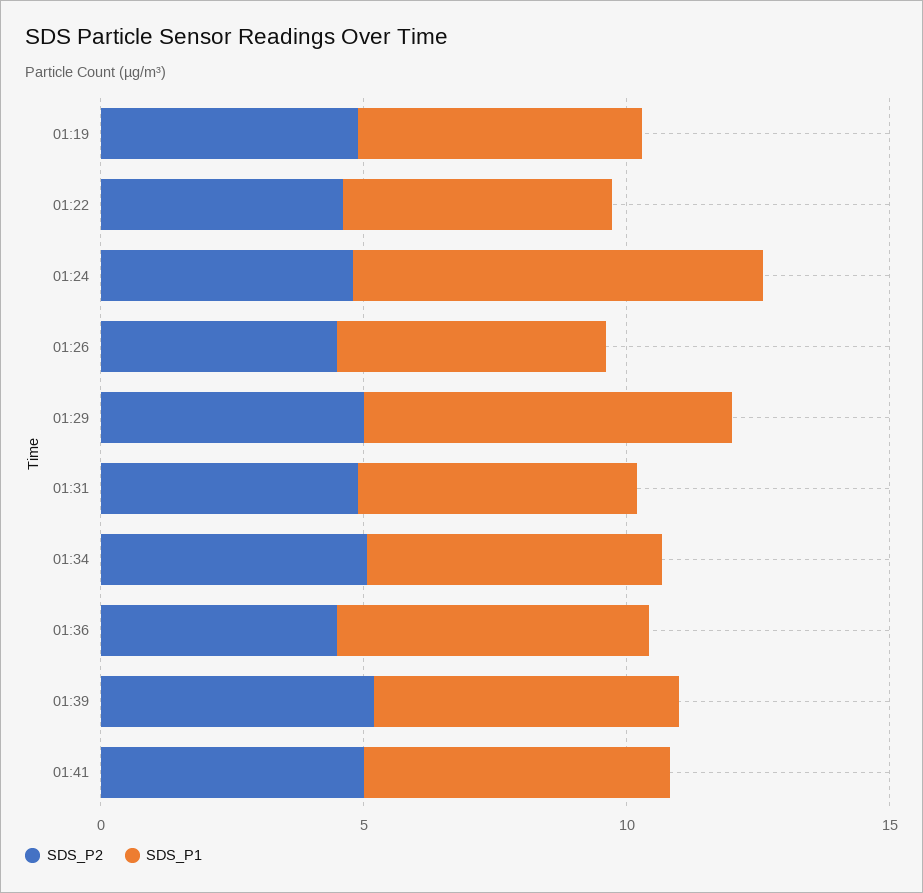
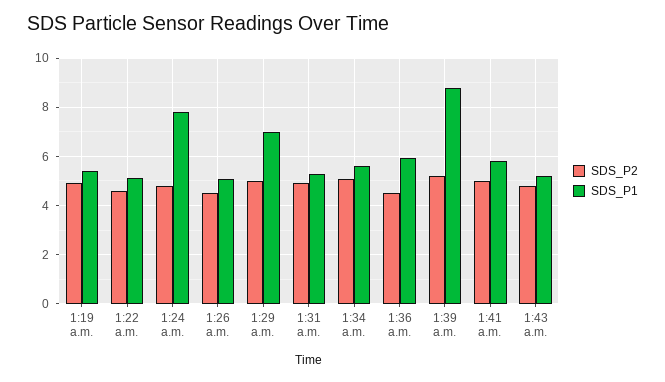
SDS_P1, 01:39: 6 -> 8.75
SDS_P2, 1:43 a.m.: none -> 4.75
SDS_P1, 1:43 a.m.: none -> 5.25

